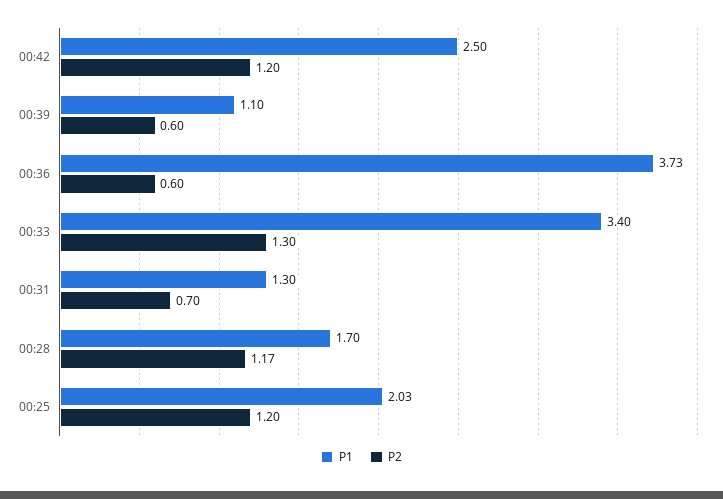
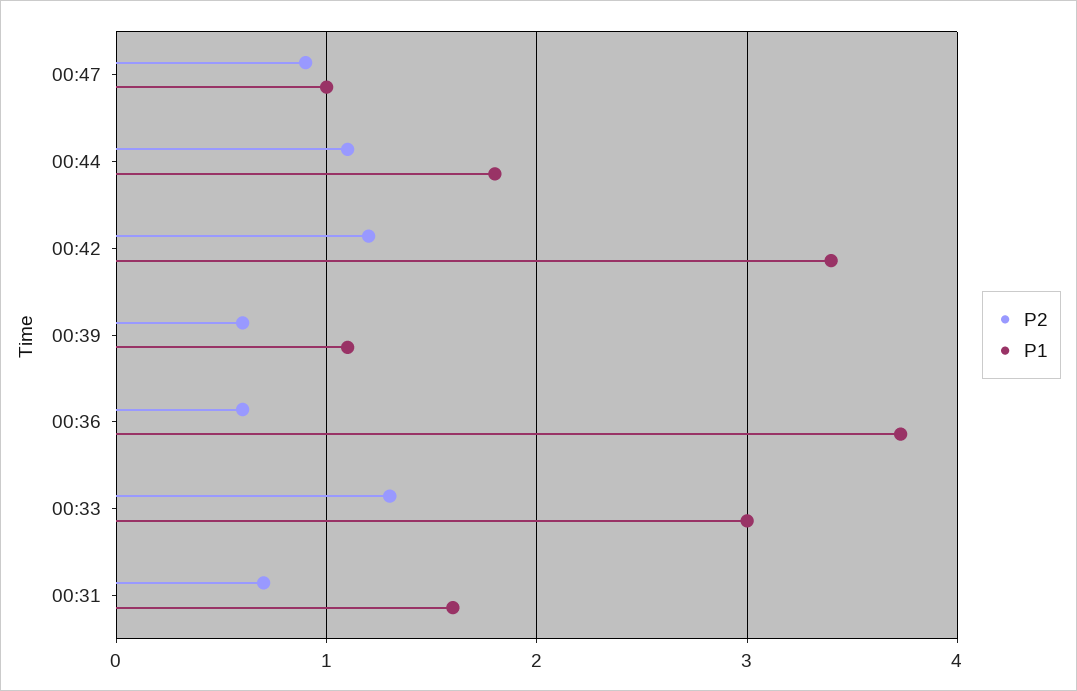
P1, 00:42: 2.5 -> 3.4
P1, 00:33: 3.4 -> 3
P1, 00:31: 1.3 -> 1.6
P1, 00:28: 1.7 -> none
P2, 00:28: 1.17 -> none
P1, 00:25: 2.03 -> none
P2, 00:25: 1.2 -> none
P2, 00:47: none -> 0.9
P1, 00:47: none -> 1
P2, 00:44: none -> 1.1
P1, 00:44: none -> 1.8

